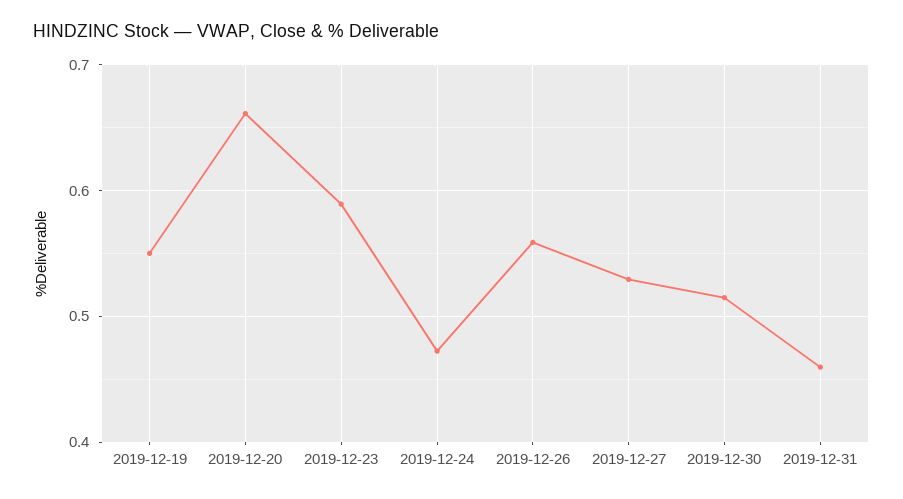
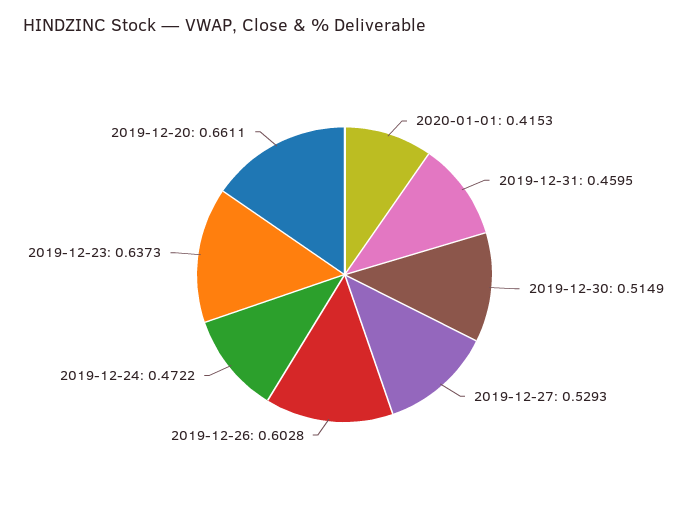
2019-12-19: 0.55 -> none
2019-12-23: 0.59 -> 0.6373
2019-12-26: 0.56 -> 0.6028
2020-01-01: none -> 0.4153

